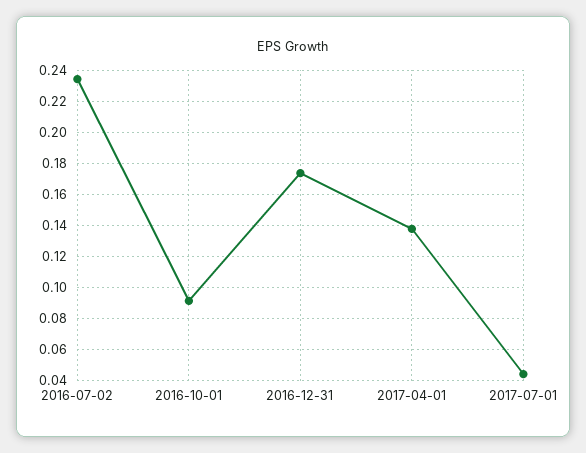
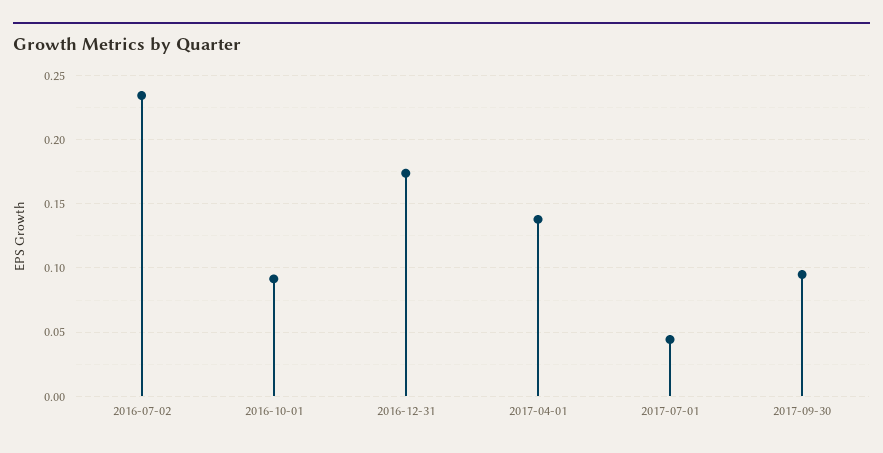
2017-09-30: none -> 0.095

